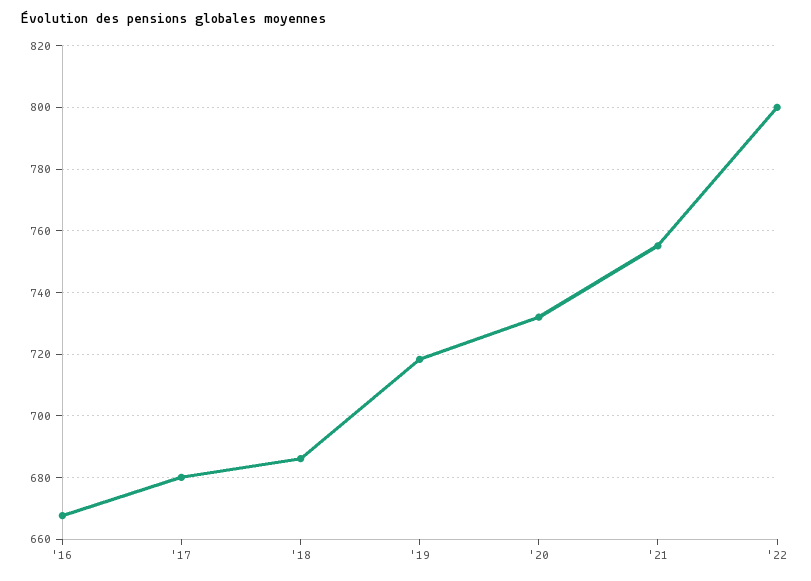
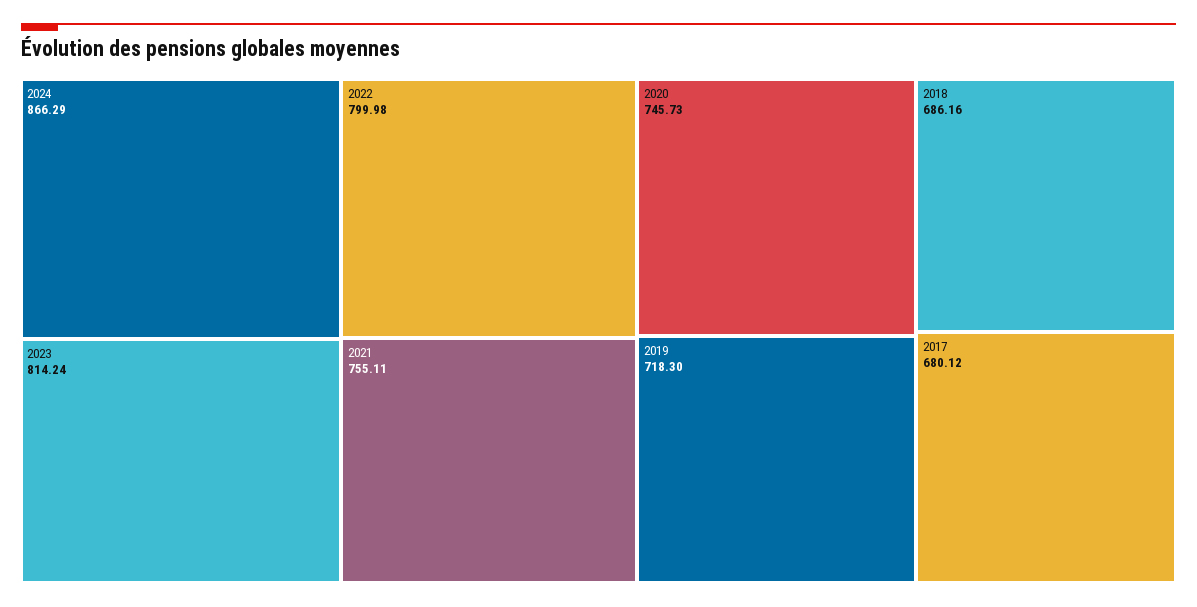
'16: 668 -> none
'20: 732 -> 745.73
2024: none -> 866.29
2023: none -> 814.24

